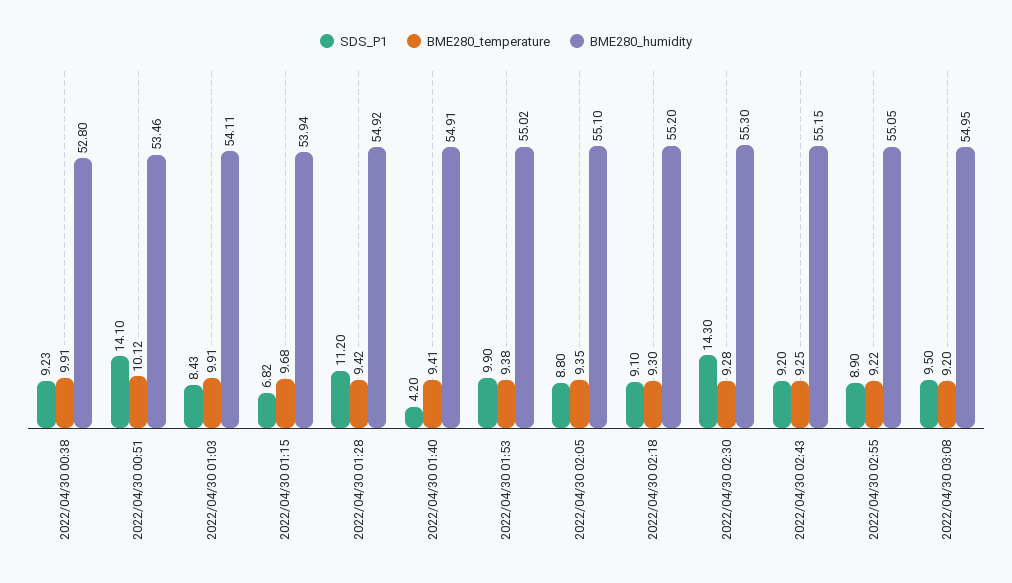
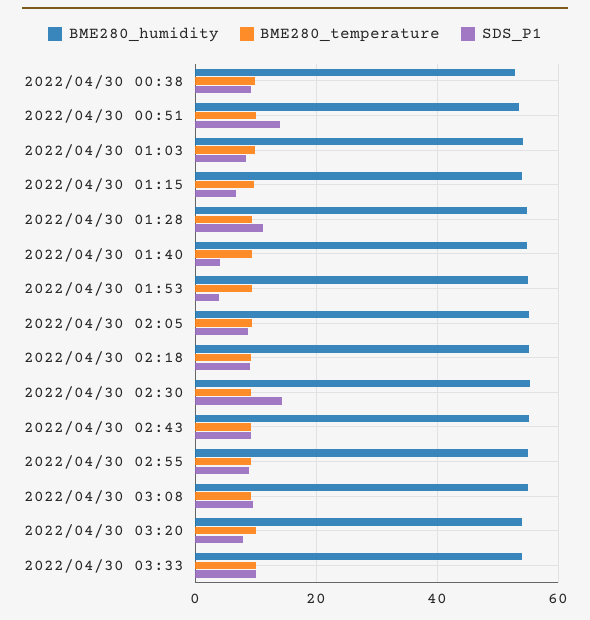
SDS_P1, 2022/04/30 01:53: 9.9 -> 4
BME280_humidity, 2022/04/30 03:20: none -> 54
BME280_temperature, 2022/04/30 03:20: none -> 10
SDS_P1, 2022/04/30 03:20: none -> 8
BME280_humidity, 2022/04/30 03:33: none -> 54
BME280_temperature, 2022/04/30 03:33: none -> 10
SDS_P1, 2022/04/30 03:33: none -> 10

